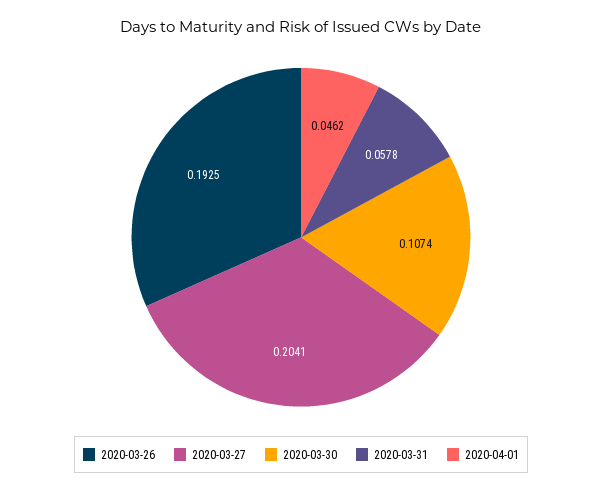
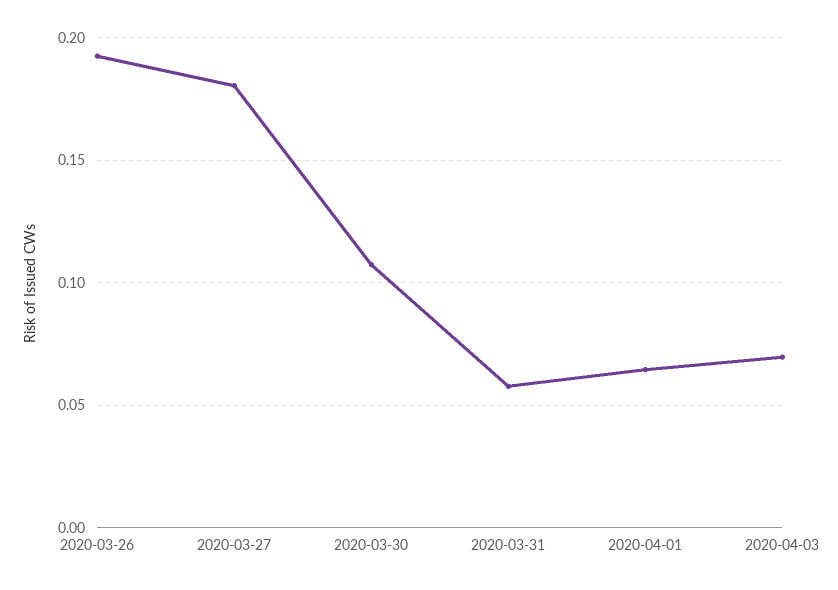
2020-03-27: 0.2041 -> 0.18
2020-04-01: 0.0462 -> 0.065
2020-04-03: none -> 0.07

